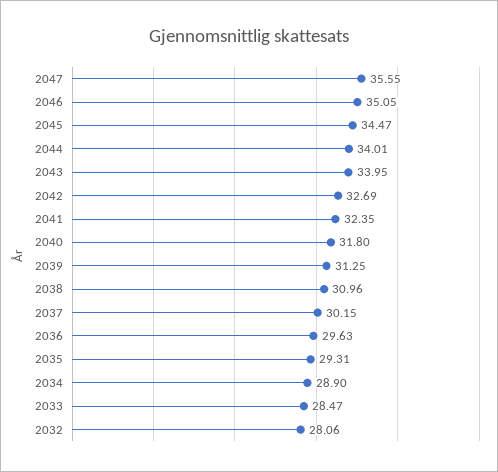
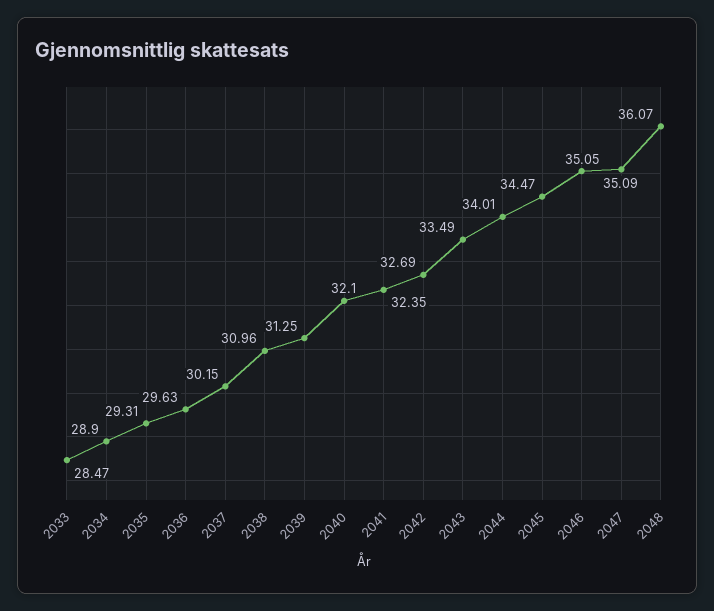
2047: 35.55 -> 35.09
2043: 33.95 -> 33.49
2040: 31.8 -> 32.1
2032: 28.06 -> none
2048: none -> 36.07

